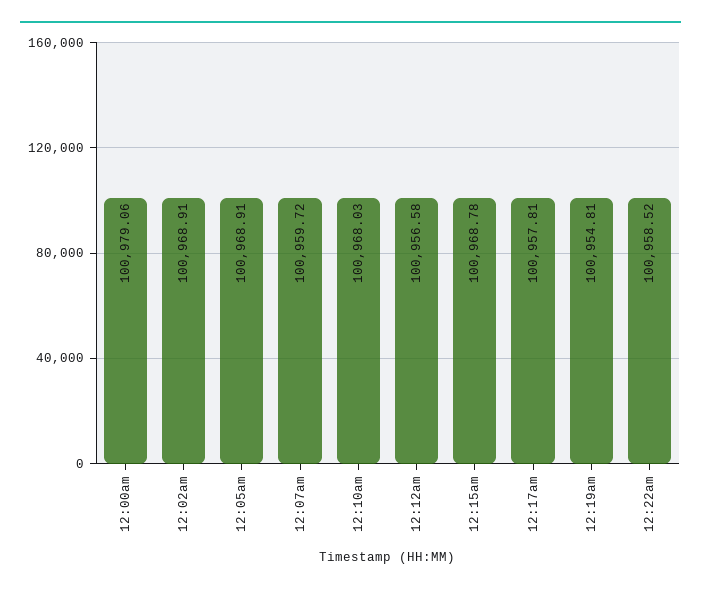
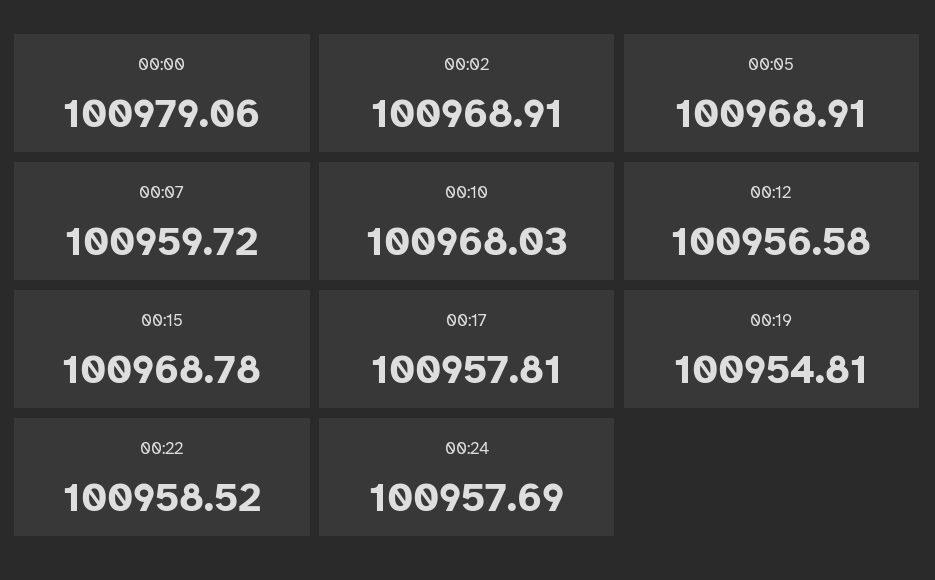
00:24: none -> 100957.69

